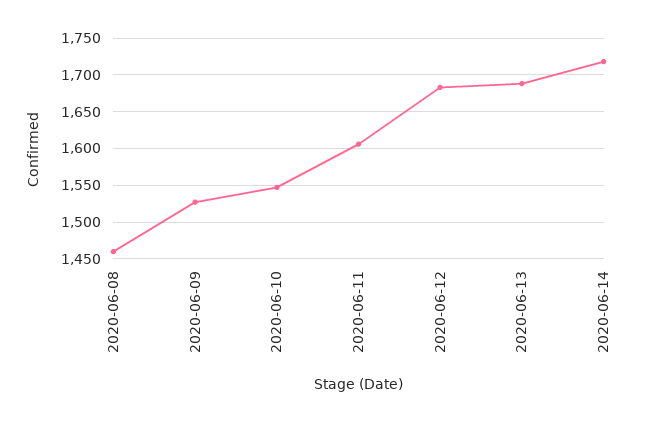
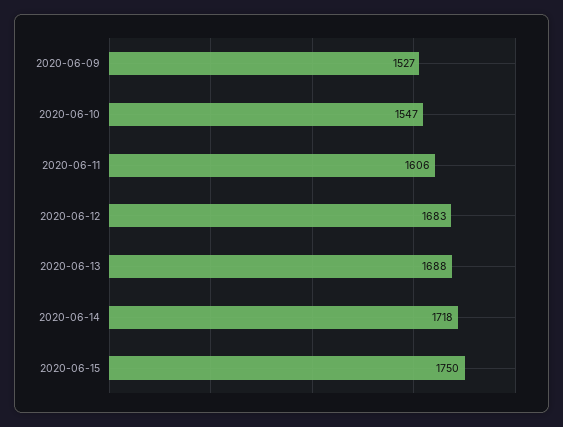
2020-06-08: 1460 -> none
2020-06-15: none -> 1750

